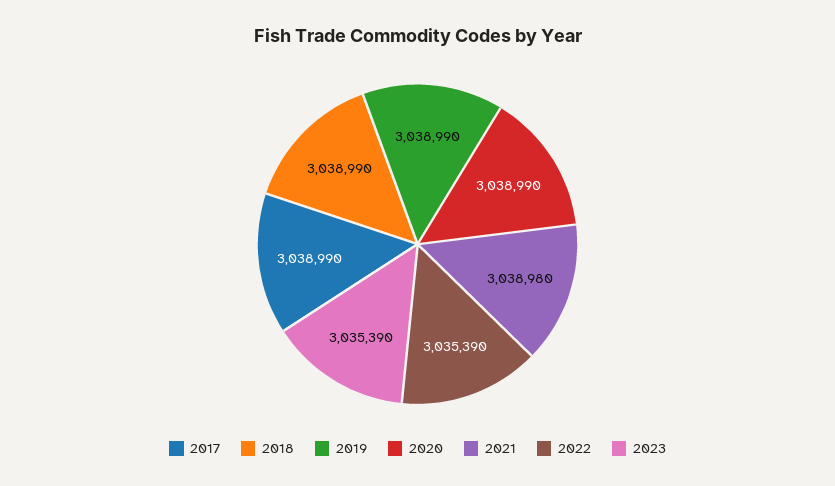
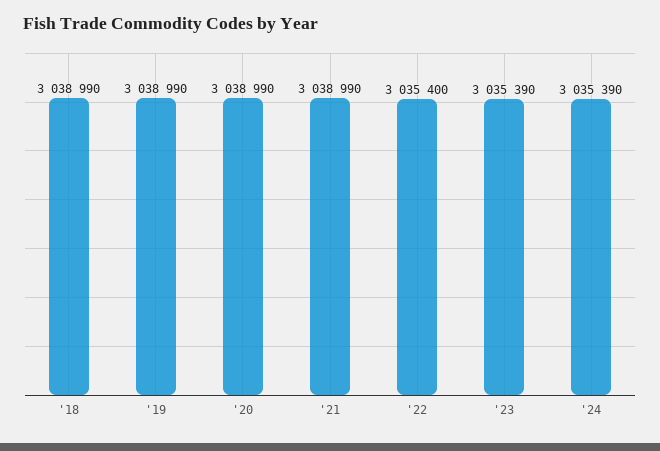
2017: 3038990 -> none
2021: 3038980 -> 3038990
2022: 3035390 -> 3035400
'24: none -> 3035390

